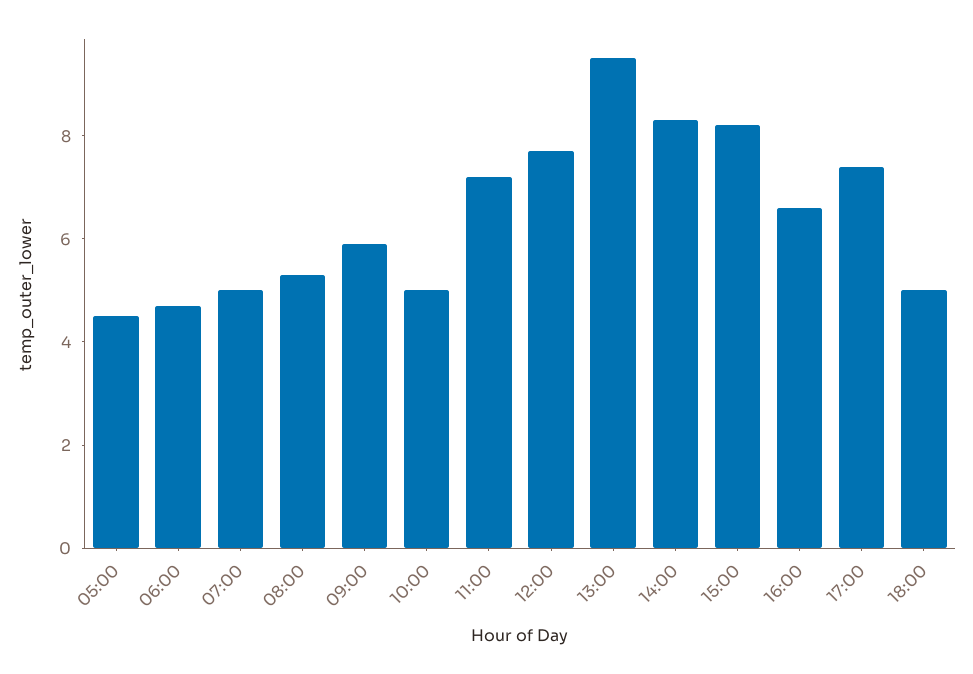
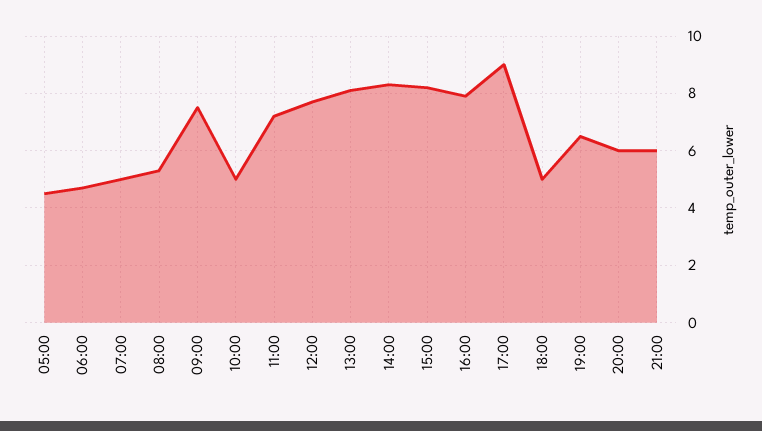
09:00: 6 -> 7.5
13:00: 9.5 -> 8
16:00: 6.5 -> 8
17:00: 7.5 -> 9
19:00: none -> 6.5
20:00: none -> 6
21:00: none -> 6

